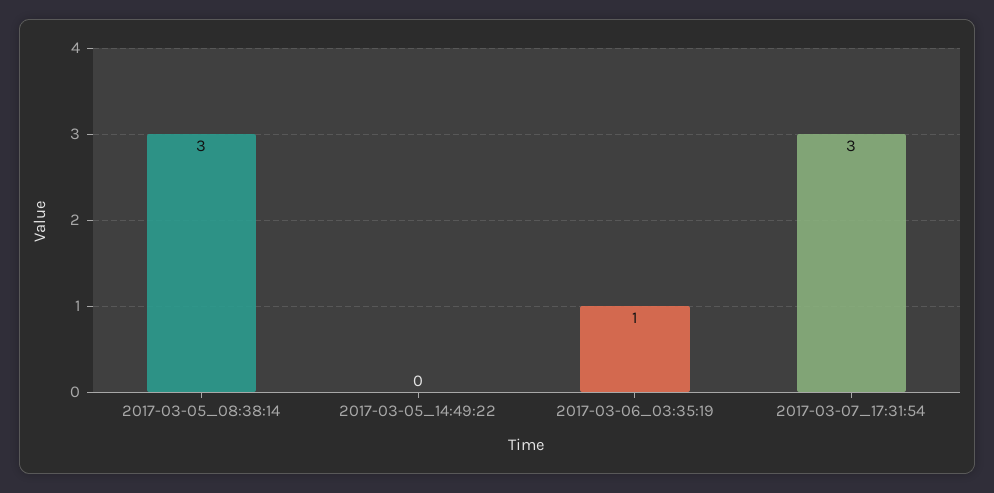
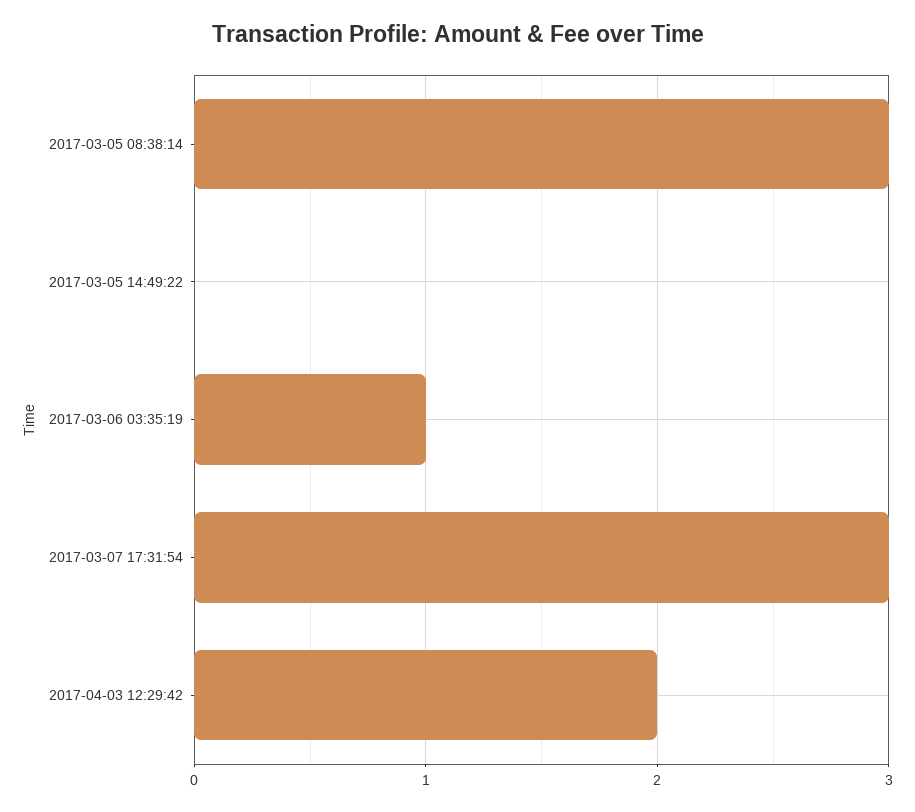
2017-04-03 12:29:42: none -> 2

